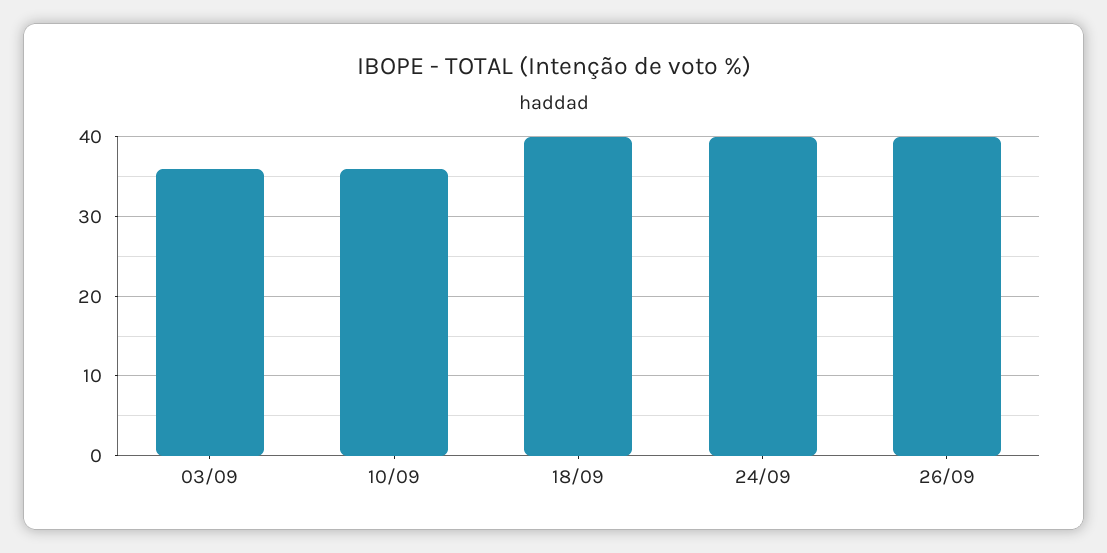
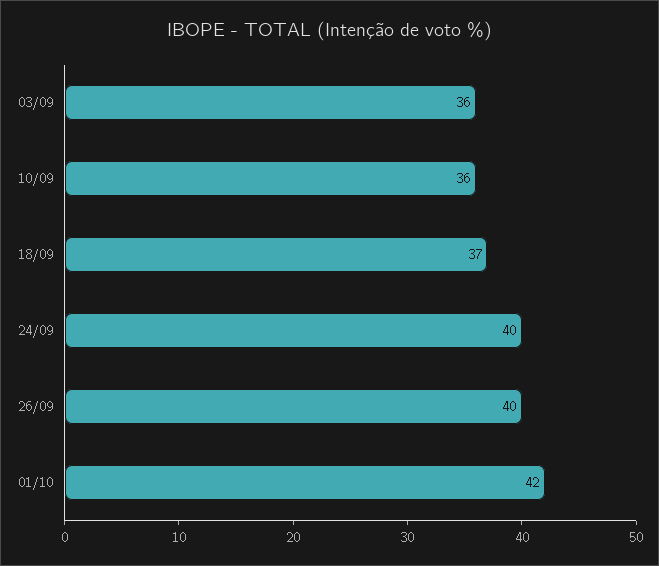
18/09: 40 -> 37
01/10: none -> 42

